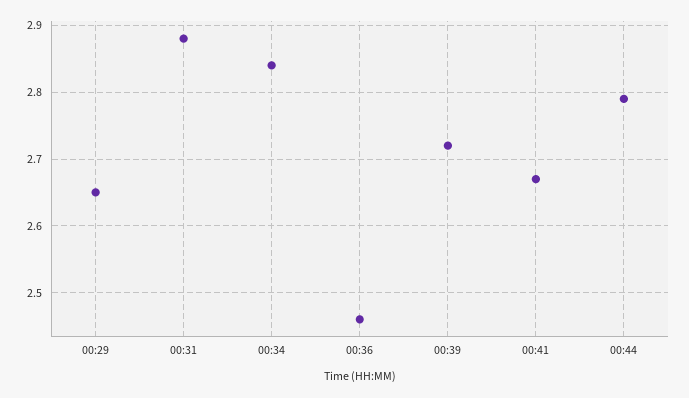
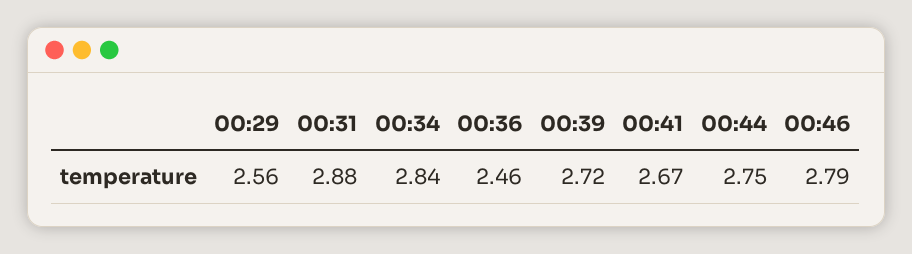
00:29: 2.65 -> 2.56
00:44: 2.79 -> 2.75
00:46: none -> 2.79

